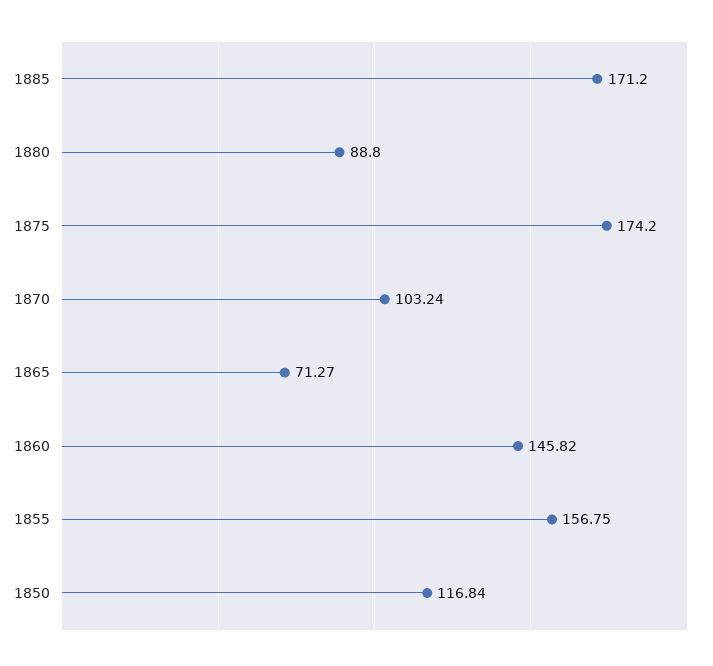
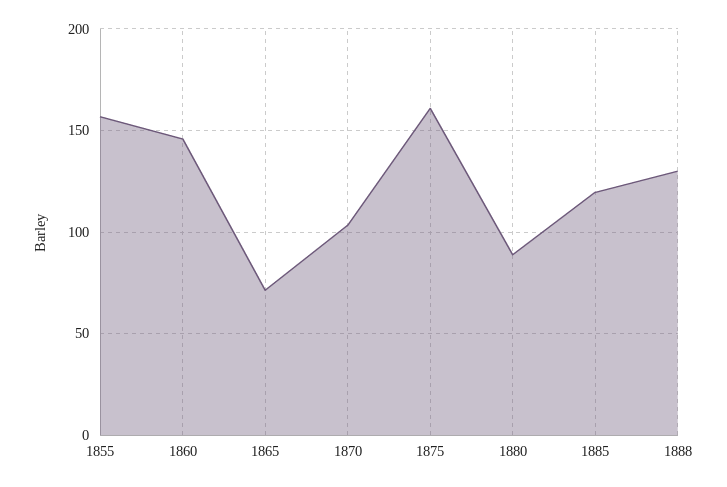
1885: 171.2 -> 120
1875: 174.2 -> 160
1850: 116.84 -> none
1888: none -> 130

